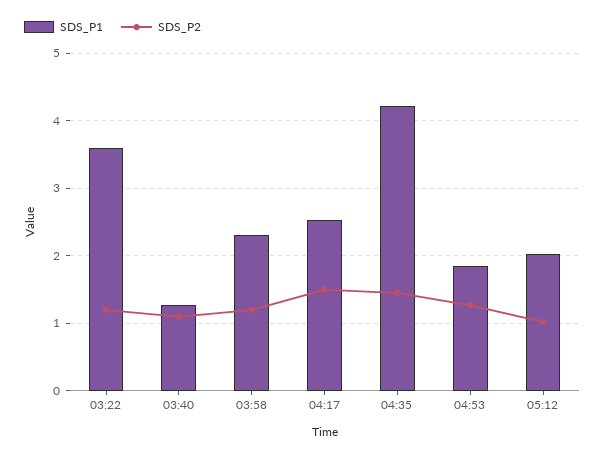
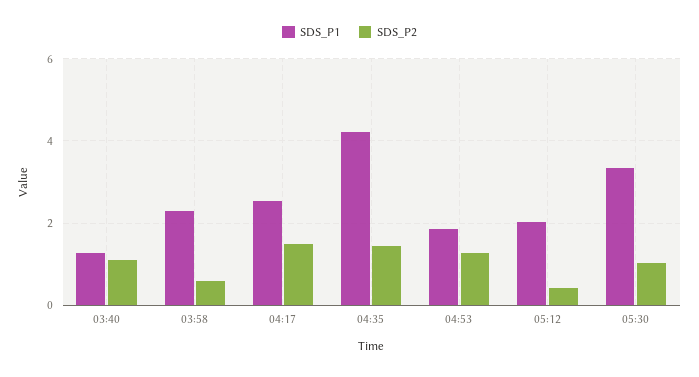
SDS_P1, 03:22: 3.6 -> none
SDS_P2, 03:22: 1.2 -> none
SDS_P2, 03:58: 1.2 -> 0.6
SDS_P2, 05:12: 1 -> 0.4
SDS_P1, 05:30: none -> 3.4
SDS_P2, 05:30: none -> 1

